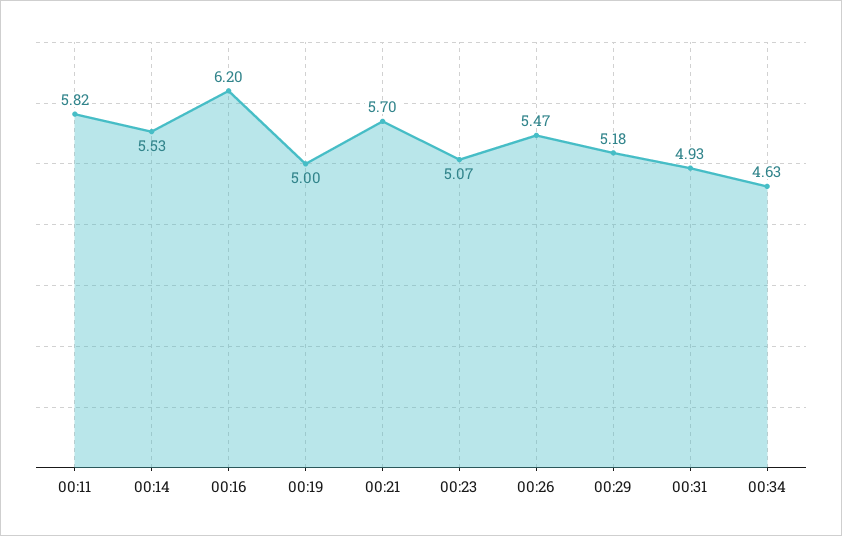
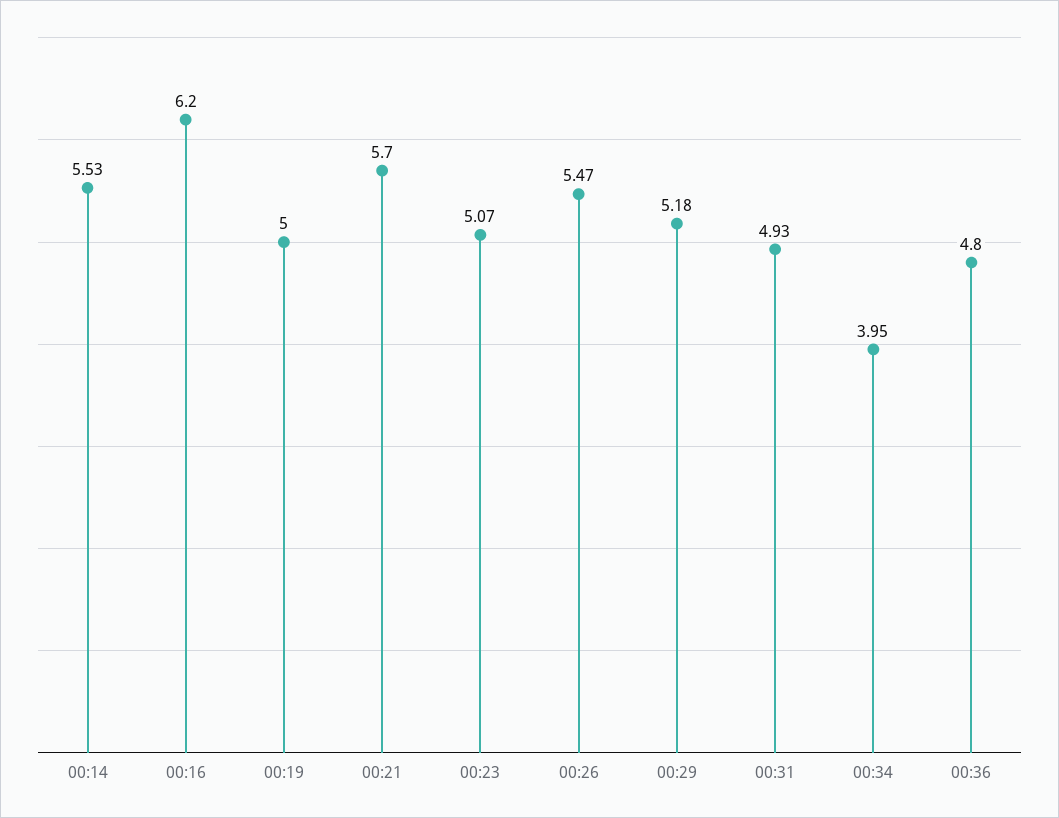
00:11: 5.82 -> none
00:34: 4.63 -> 3.95
00:36: none -> 4.8

